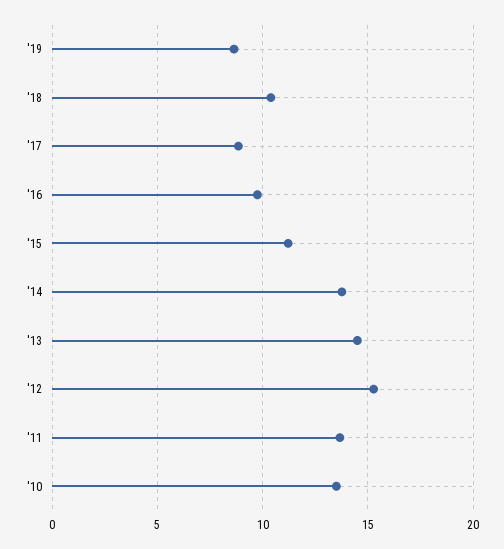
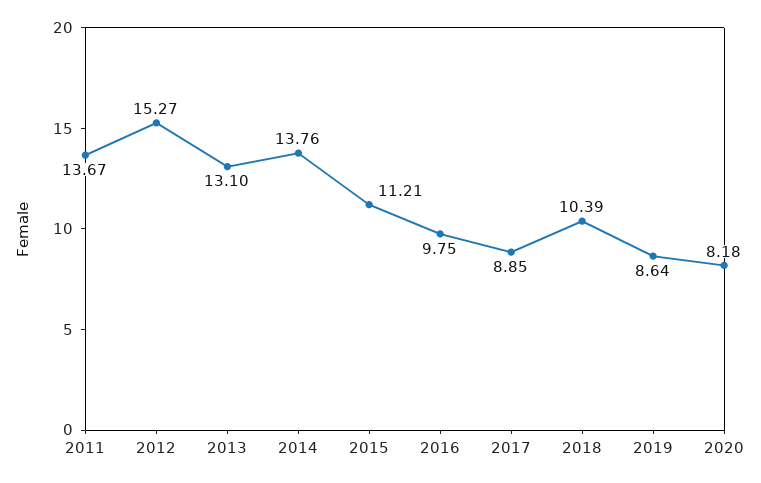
'13: 14.5 -> 13.1
'10: 13.5 -> none
2020: none -> 8.18

